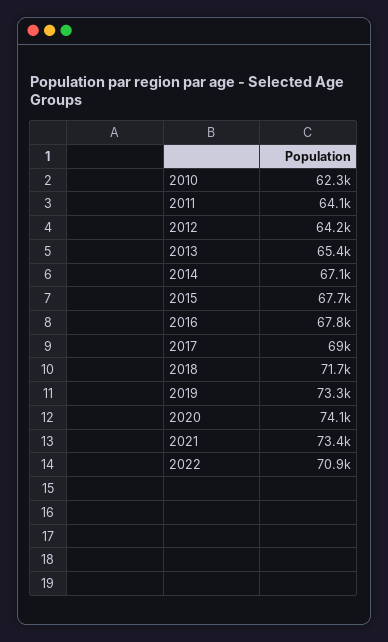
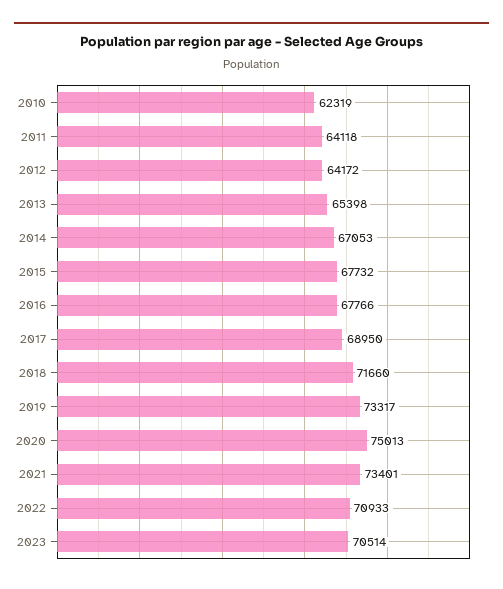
2020: 74100 -> 75013
2023: none -> 70514

